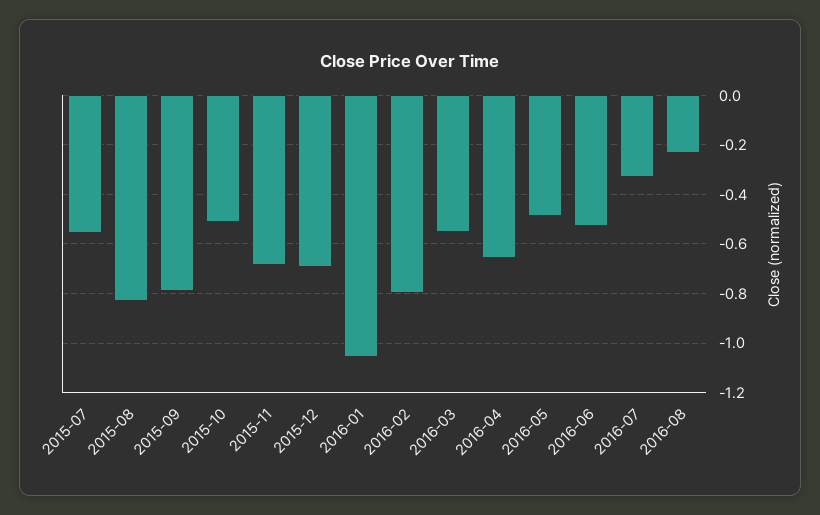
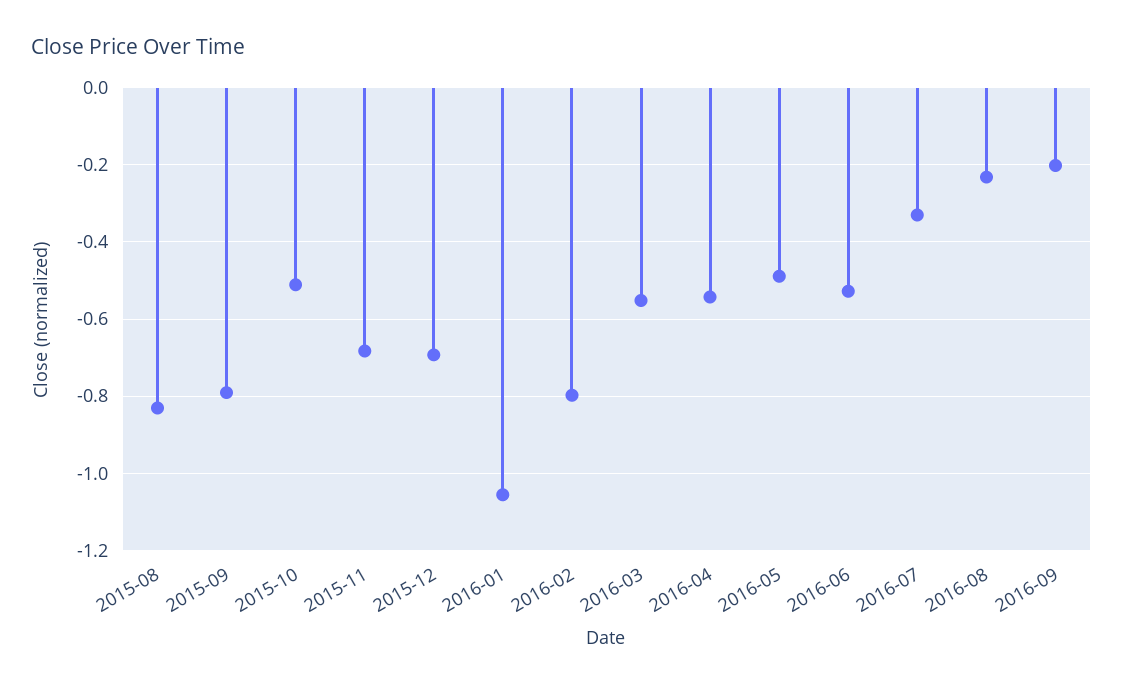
2015-07: -0.55 -> none
2016-04: -0.65 -> -0.54
2016-09: none -> -0.2

